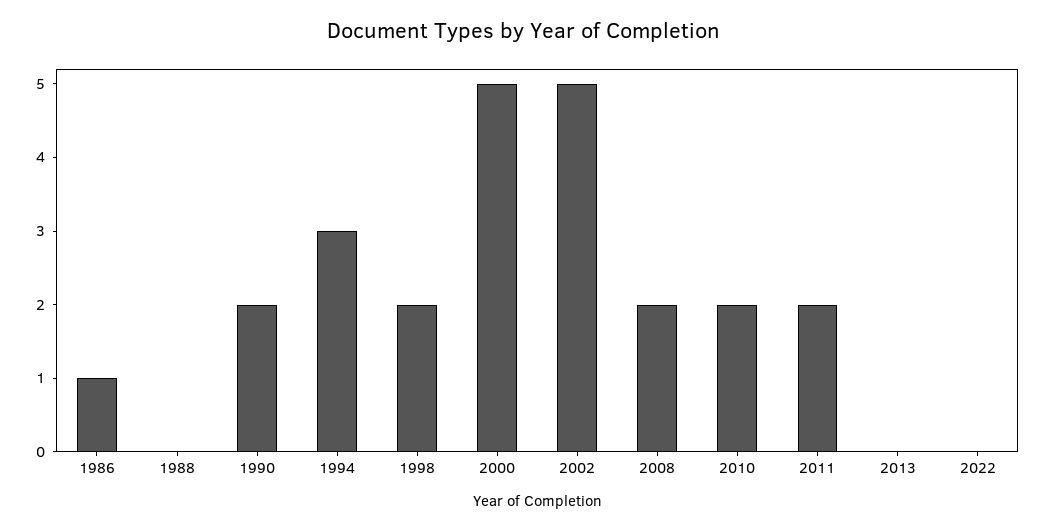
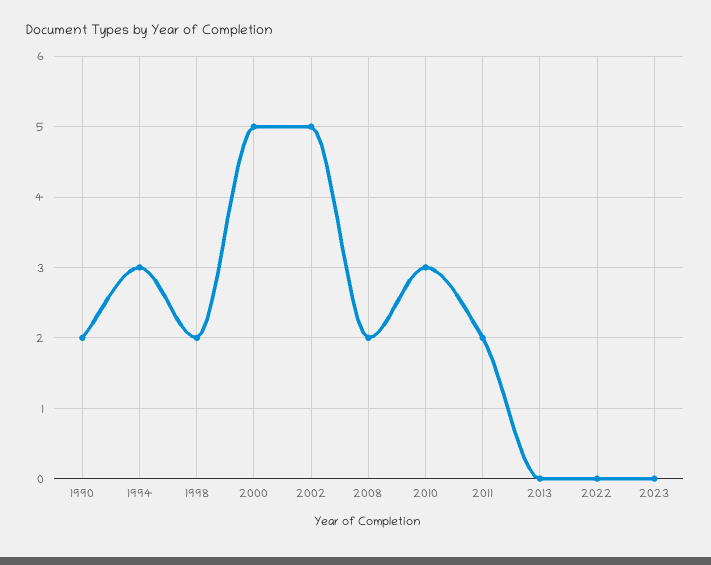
1986: 1 -> none
1988: 0 -> none
2010: 2 -> 3
2023: none -> 0

